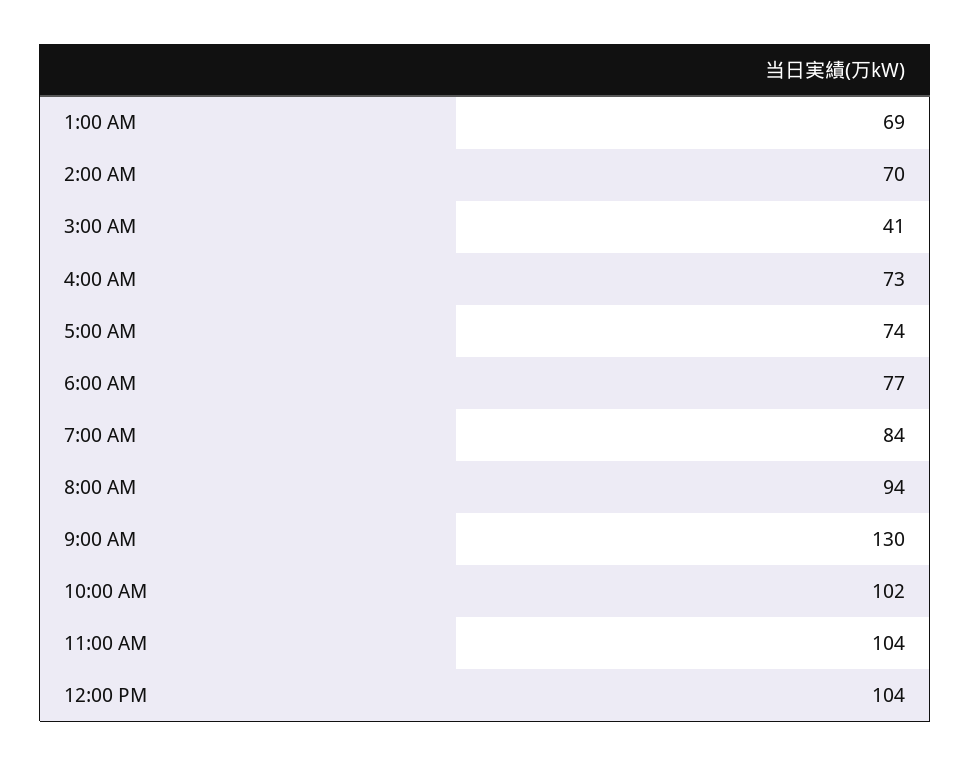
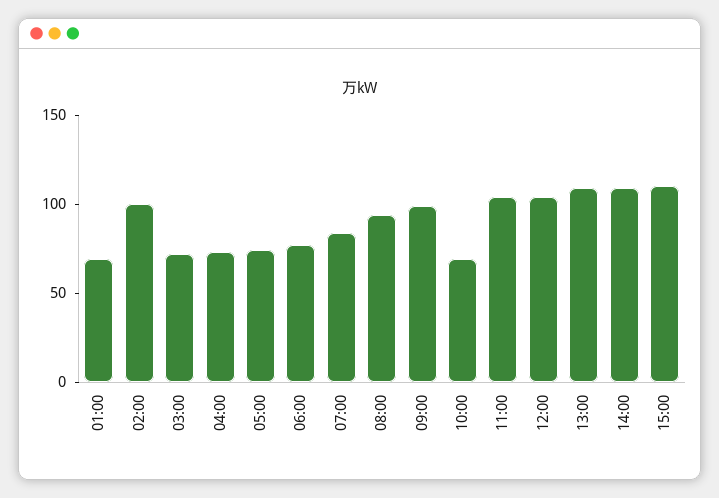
2:00 AM: 70 -> 100
3:00 AM: 41 -> 70
9:00 AM: 130 -> 100
10:00 AM: 102 -> 70
13:00: none -> 110
14:00: none -> 110
15:00: none -> 110

